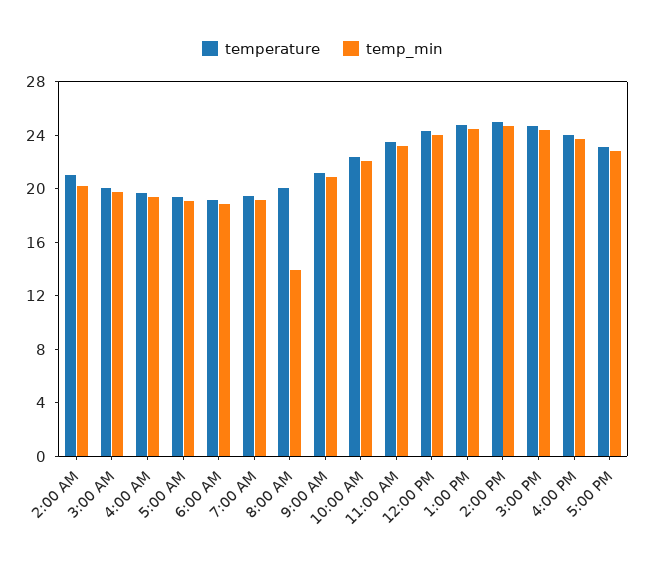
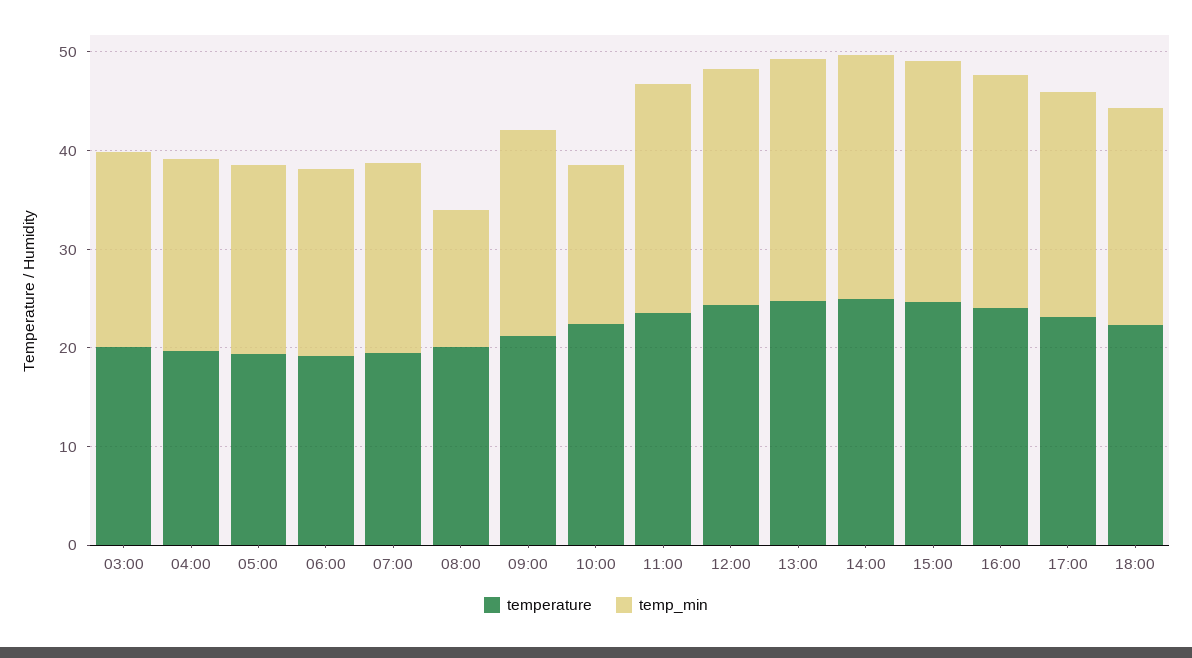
temperature, 2:00 AM: 21 -> none
temp_min, 2:00 AM: 20 -> none
temp_min, 10:00 AM: 22 -> 16
temperature, 18:00: none -> 22
temp_min, 18:00: none -> 22

